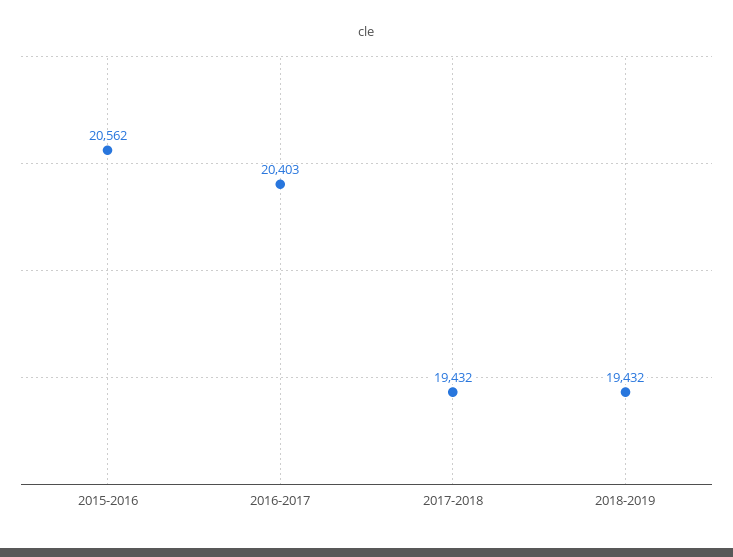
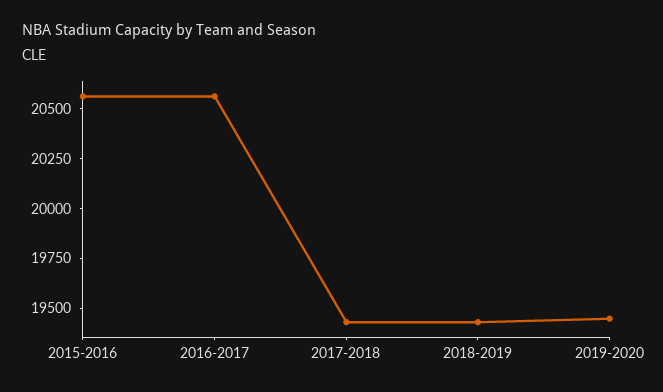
2016-2017: 20403 -> 20550
2019-2020: none -> 19450

